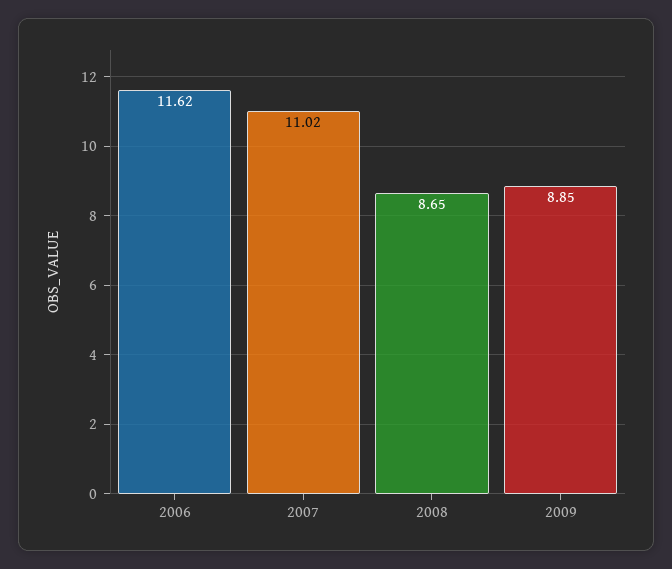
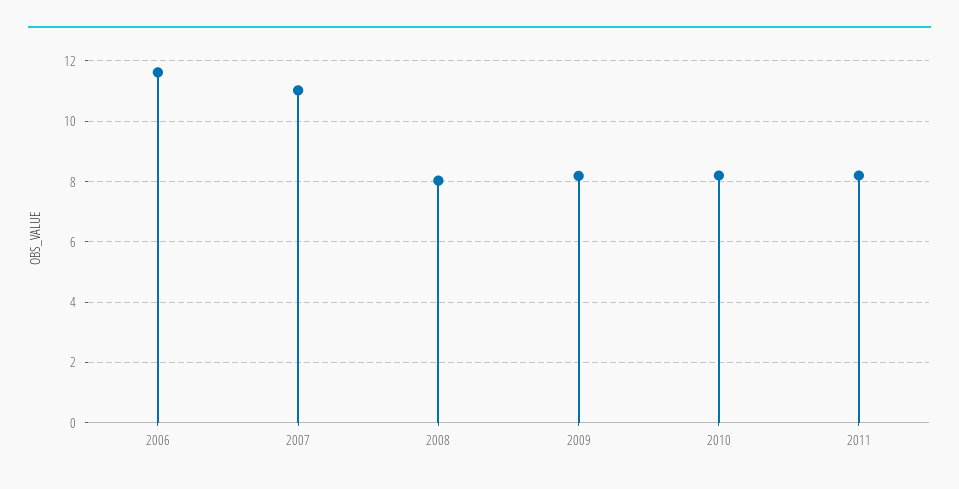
2008: 8.65 -> 8
2009: 8.85 -> 8.2
2010: none -> 8.2
2011: none -> 8.2

